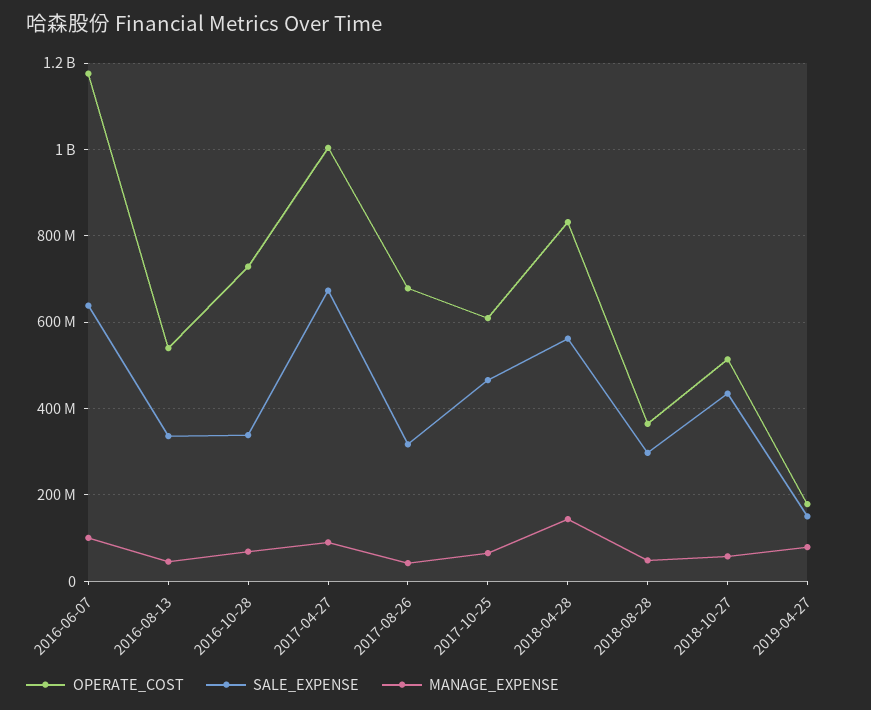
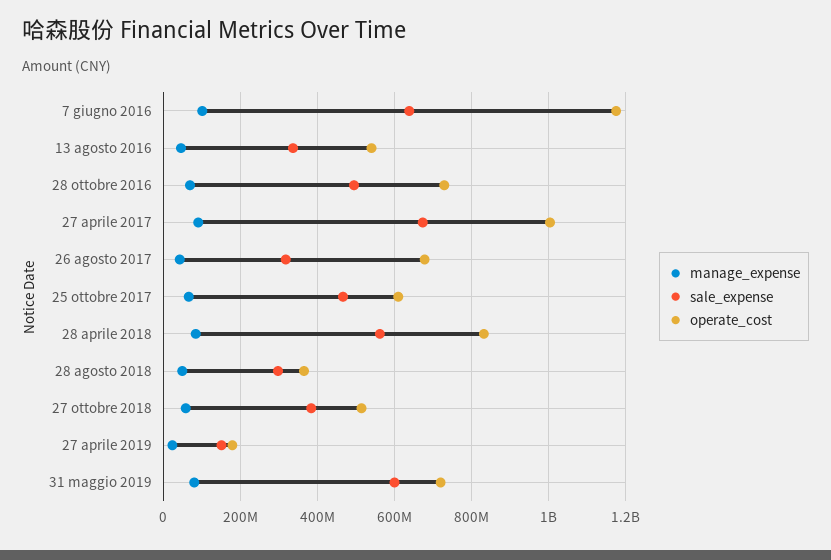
SALE_EXPENSE, 2016-10-28: 340000000 -> 500000000
MANAGE_EXPENSE, 2018-04-28: 140000000 -> 80000000
SALE_EXPENSE, 2018-10-27: 440000000 -> 380000000
MANAGE_EXPENSE, 2019-04-27: 80000000 -> 20000000
MANAGE_EXPENSE, 31 maggio 2019: none -> 80000000
SALE_EXPENSE, 31 maggio 2019: none -> 600000000
OPERATE_COST, 31 maggio 2019: none -> 720000000

